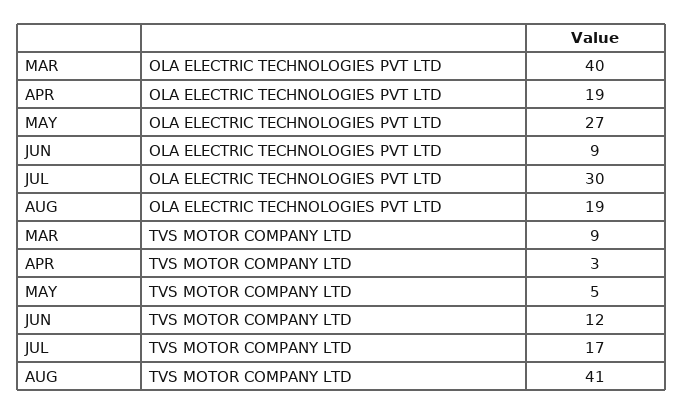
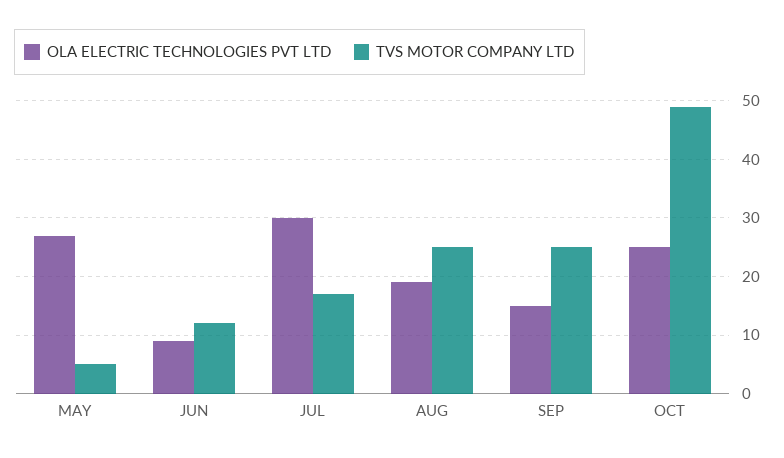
OLA ELECTRIC TECHNOLOGIES PVT LTD, MAR: 40 -> none
OLA ELECTRIC TECHNOLOGIES PVT LTD, APR: 19 -> none
TVS MOTOR COMPANY LTD, MAR: 9 -> none
TVS MOTOR COMPANY LTD, APR: 3 -> none
TVS MOTOR COMPANY LTD, AUG: 41 -> 25
OLA ELECTRIC TECHNOLOGIES PVT LTD, SEP: none -> 15
TVS MOTOR COMPANY LTD, SEP: none -> 25
OLA ELECTRIC TECHNOLOGIES PVT LTD, OCT: none -> 25
TVS MOTOR COMPANY LTD, OCT: none -> 50

